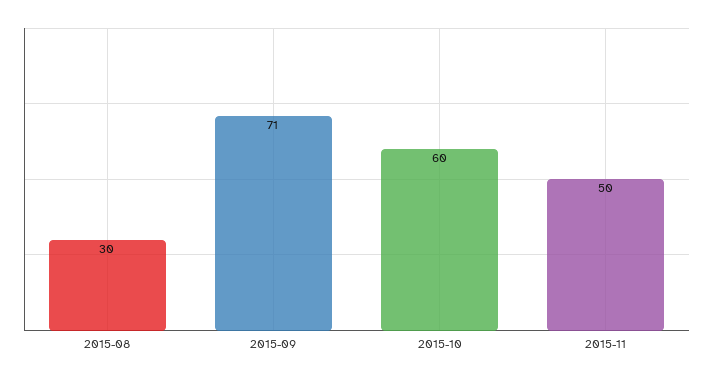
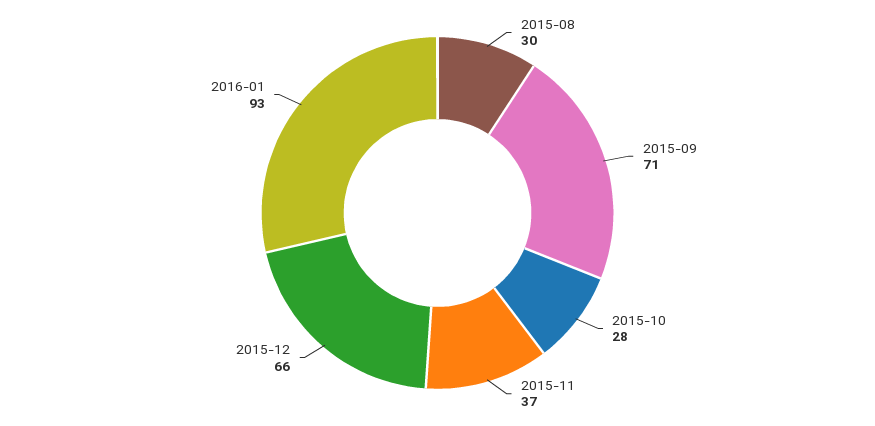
2015-10: 60 -> 28
2015-11: 50 -> 37
2015-12: none -> 66
2016-01: none -> 93

